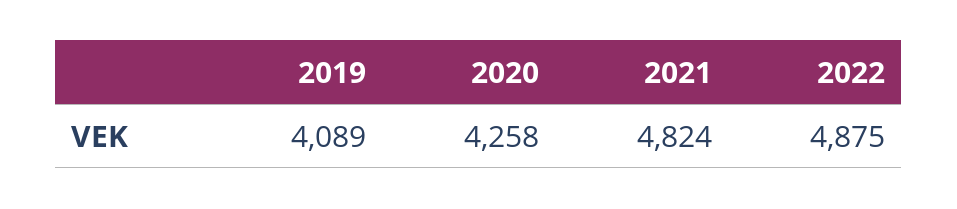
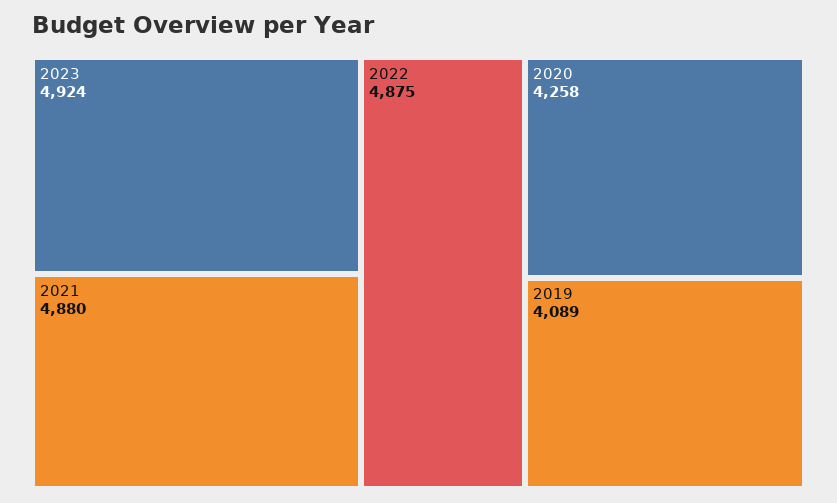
2021: 4824 -> 4880
2023: none -> 4924

